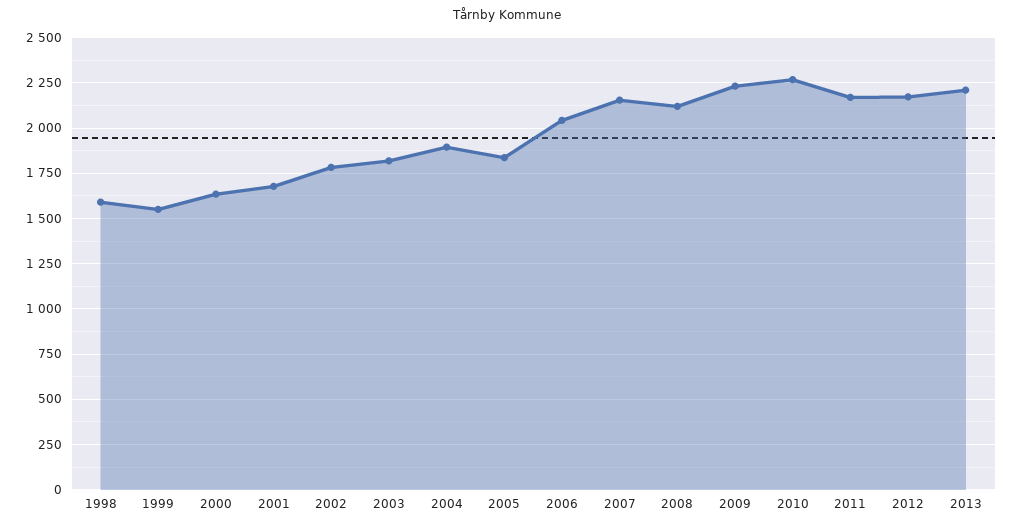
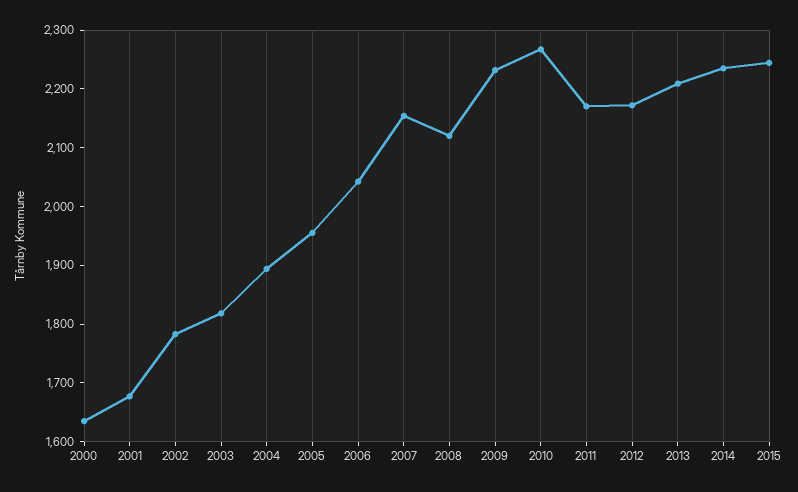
1998: 1600 -> none
1999: 1550 -> none
2005: 1850 -> 1960
2014: none -> 2240
2015: none -> 2240

